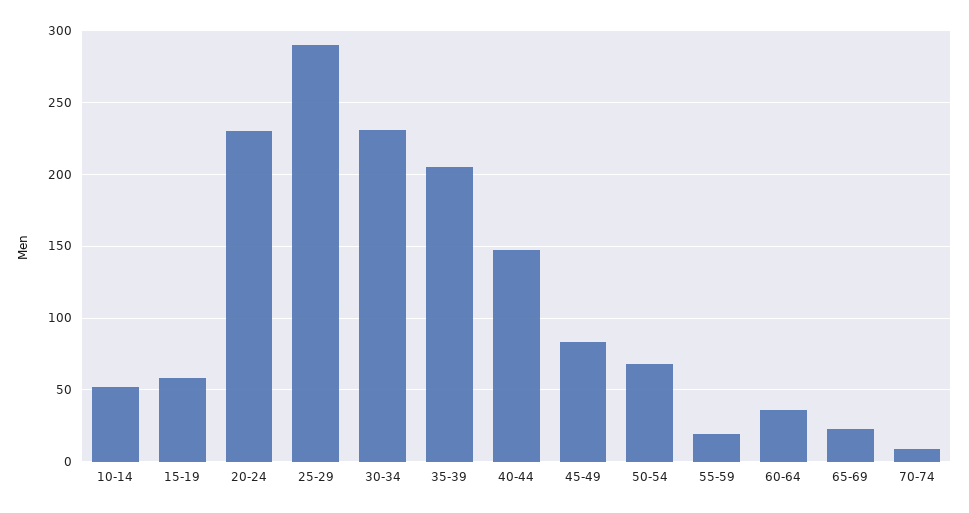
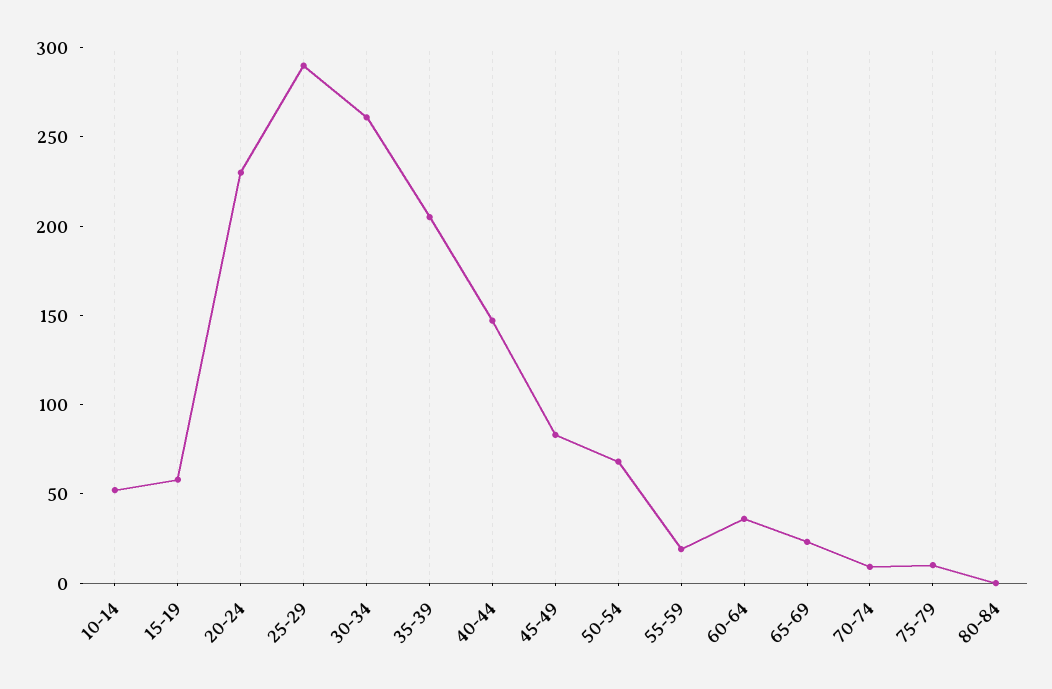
30-34: 230 -> 260
75-79: none -> 10
80-84: none -> 0

